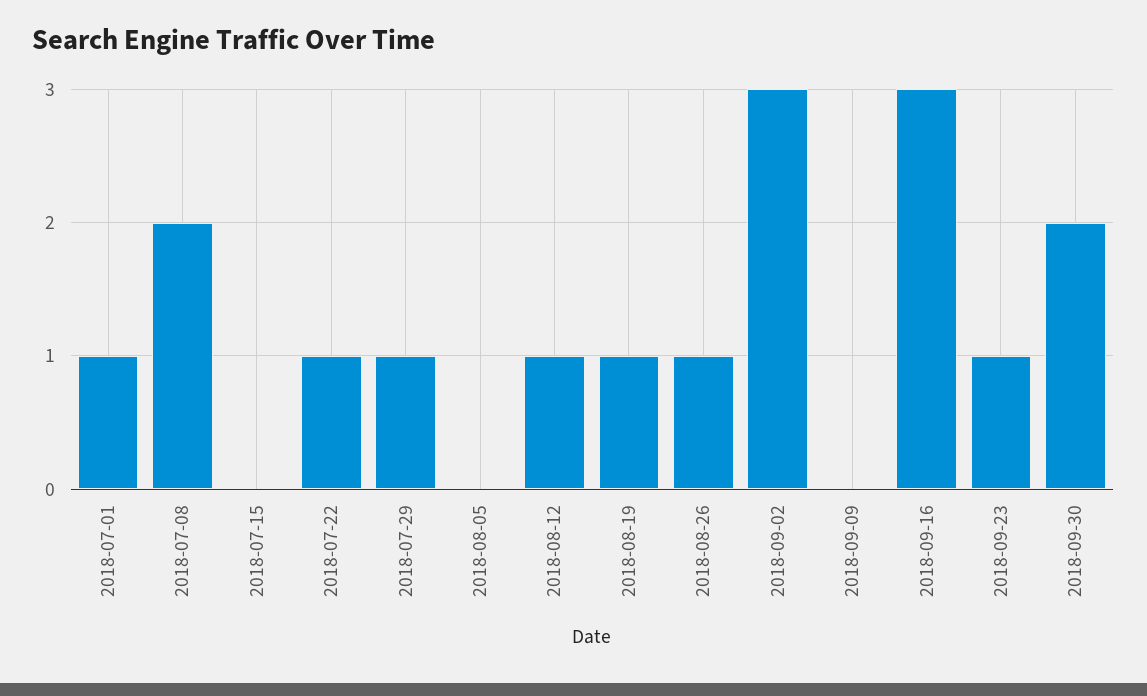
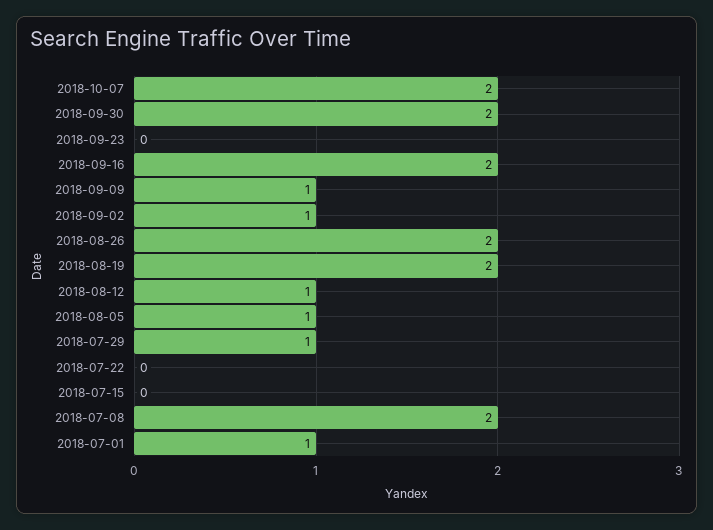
2018-07-22: 1 -> 0
2018-08-05: 0 -> 1
2018-08-19: 1 -> 2
2018-08-26: 1 -> 2
2018-09-02: 3 -> 1
2018-09-09: 0 -> 1
2018-09-16: 3 -> 2
2018-09-23: 1 -> 0
2018-10-07: none -> 2

